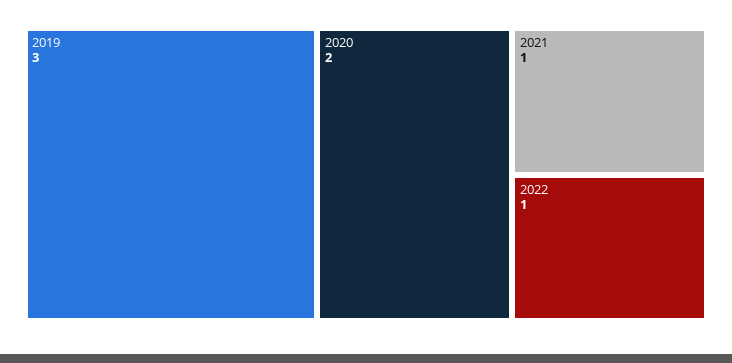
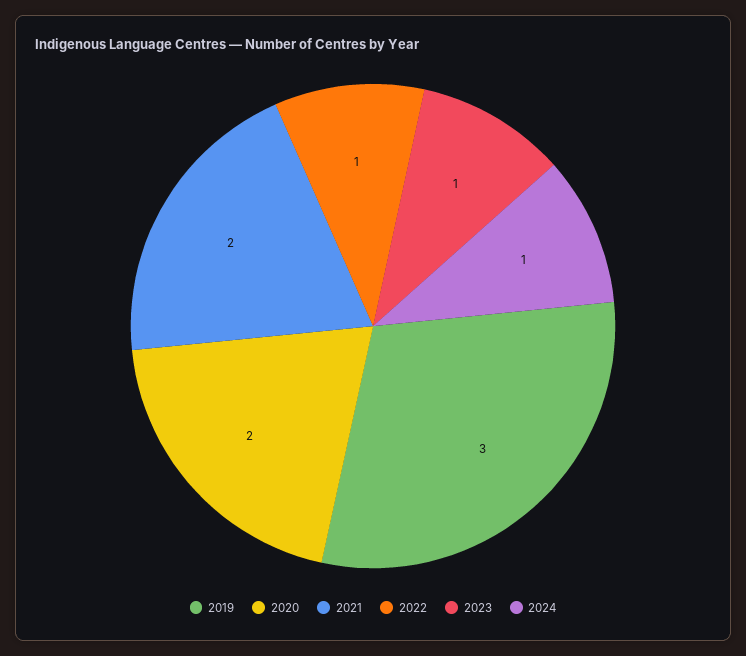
2021: 1 -> 2
2023: none -> 1
2024: none -> 1

